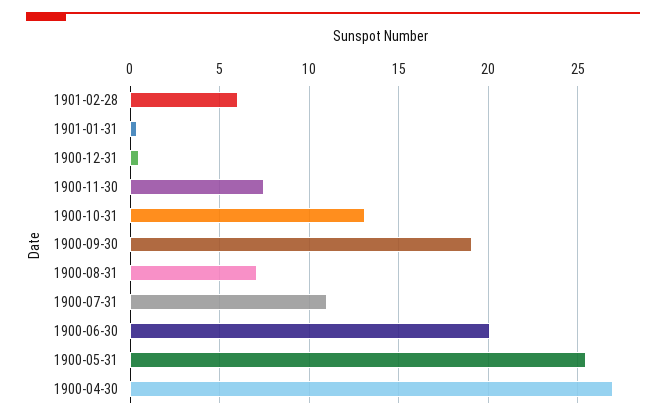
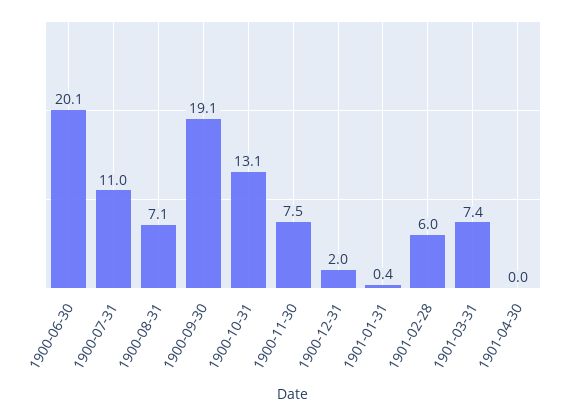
1900-12-31: 0.5 -> 2
1900-05-31: 25.5 -> none
1900-04-30: 27 -> none
1901-03-31: none -> 7.4
1901-04-30: none -> 0

